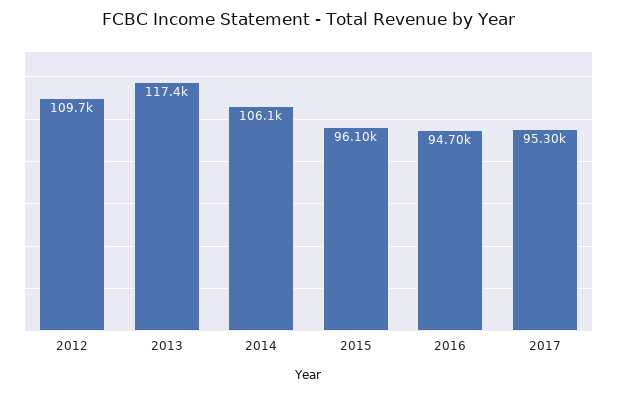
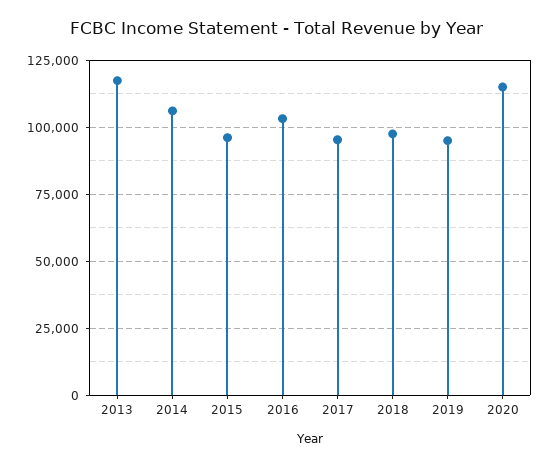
2012: 109700 -> none
2016: 94700 -> 102500
2018: none -> 97500
2019: none -> 95000
2020: none -> 115000

